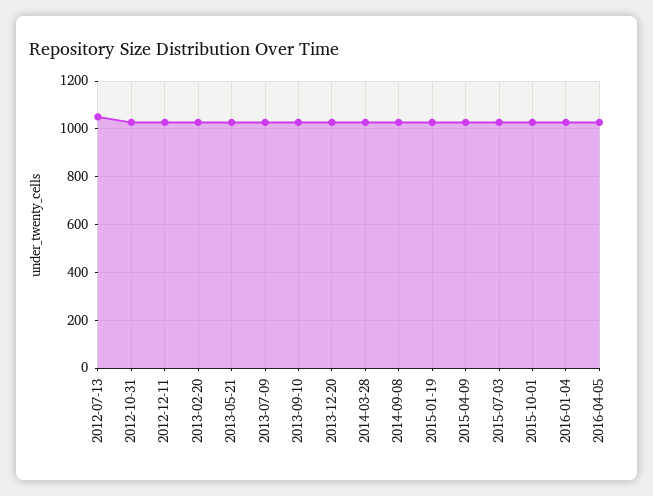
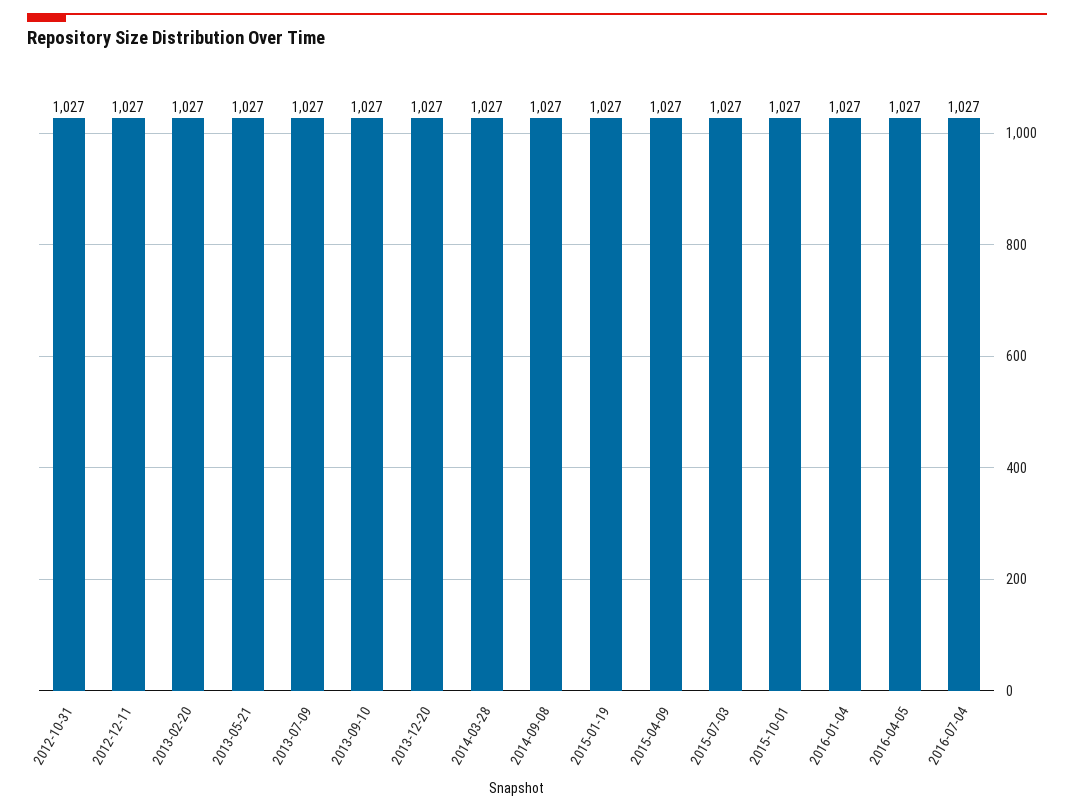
2012-07-13: 1050 -> none
2016-07-04: none -> 1027

